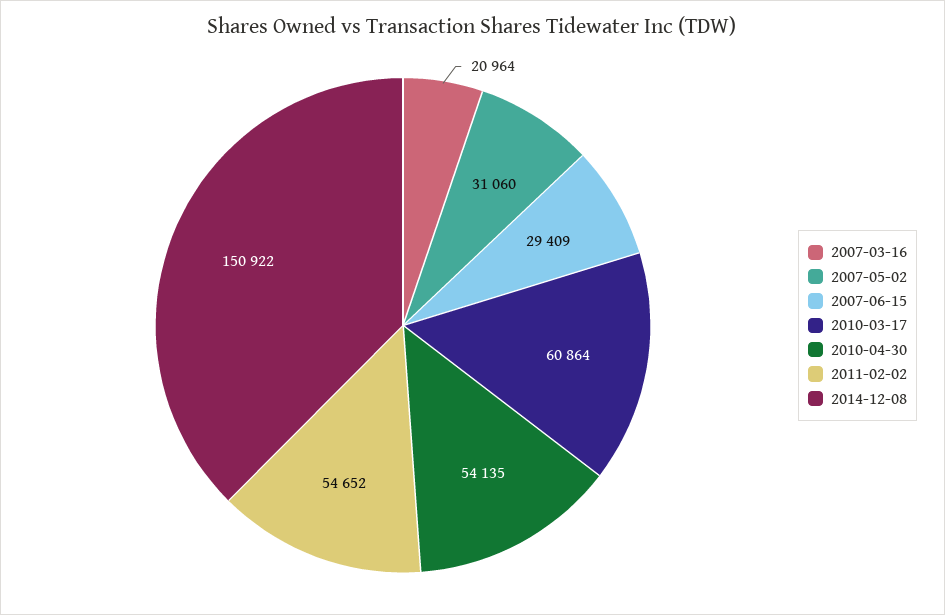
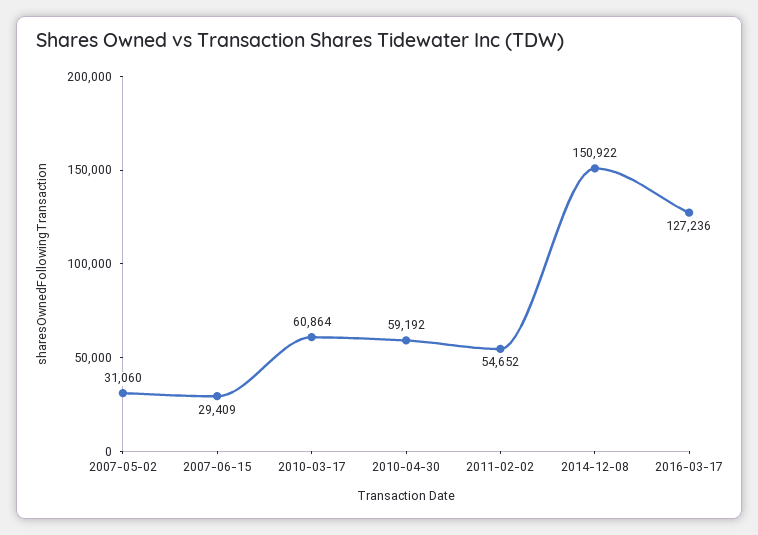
2007-03-16: 20964 -> none
2010-04-30: 54135 -> 59192
2016-03-17: none -> 127236

